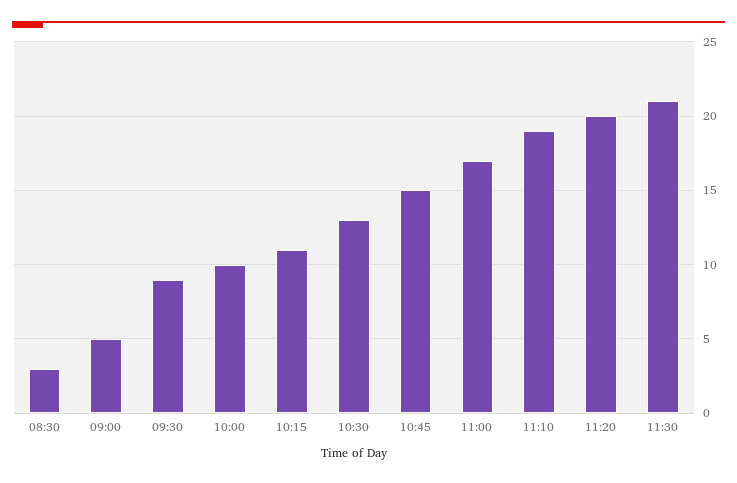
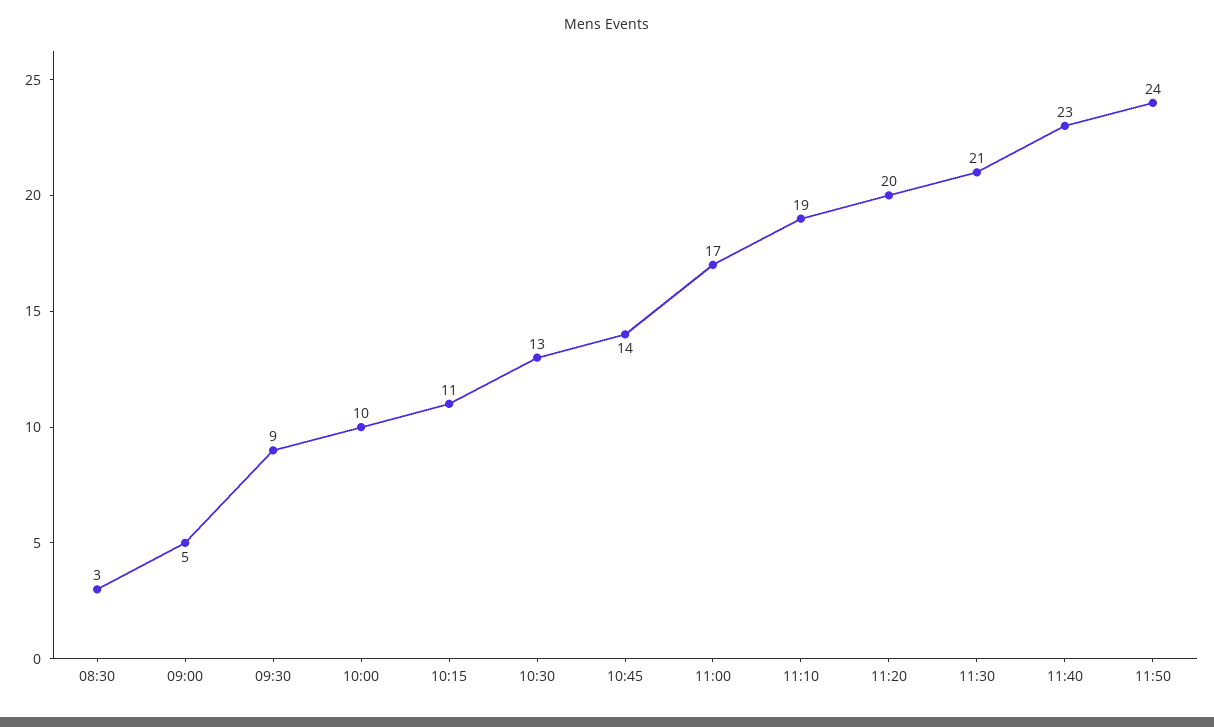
10:45: 15 -> 14
11:40: none -> 23
11:50: none -> 24

